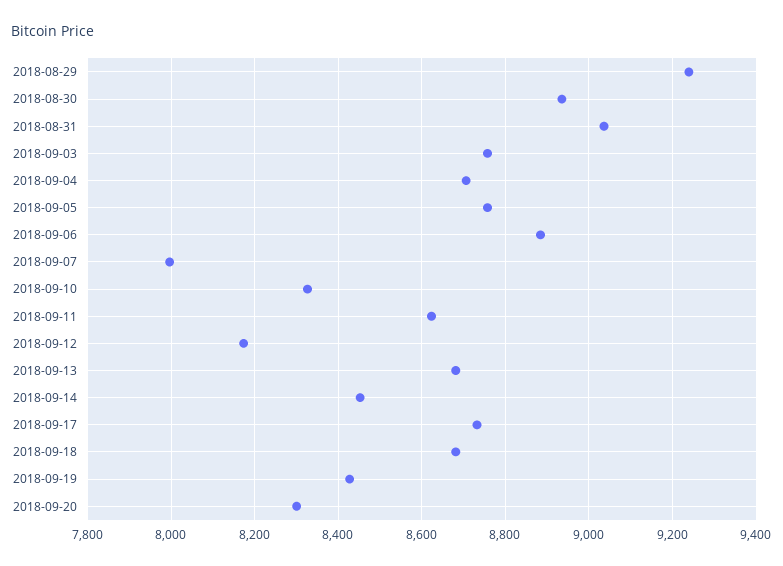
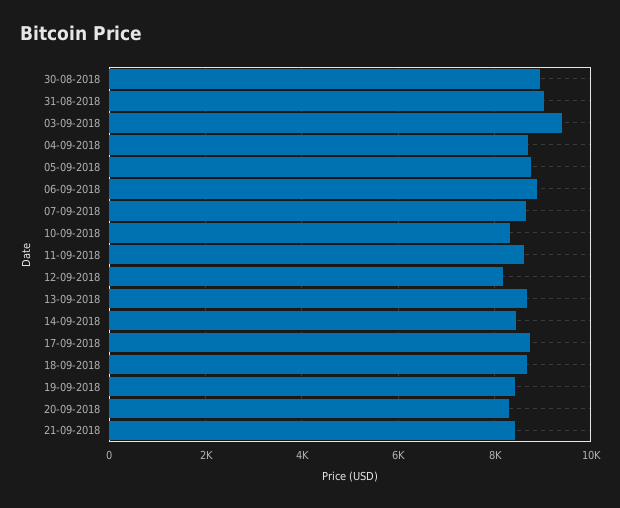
2018-08-29: 9240 -> none
2018-09-03: 8760 -> 9400
2018-09-07: 8000 -> 8600
21-09-2018: none -> 8400

